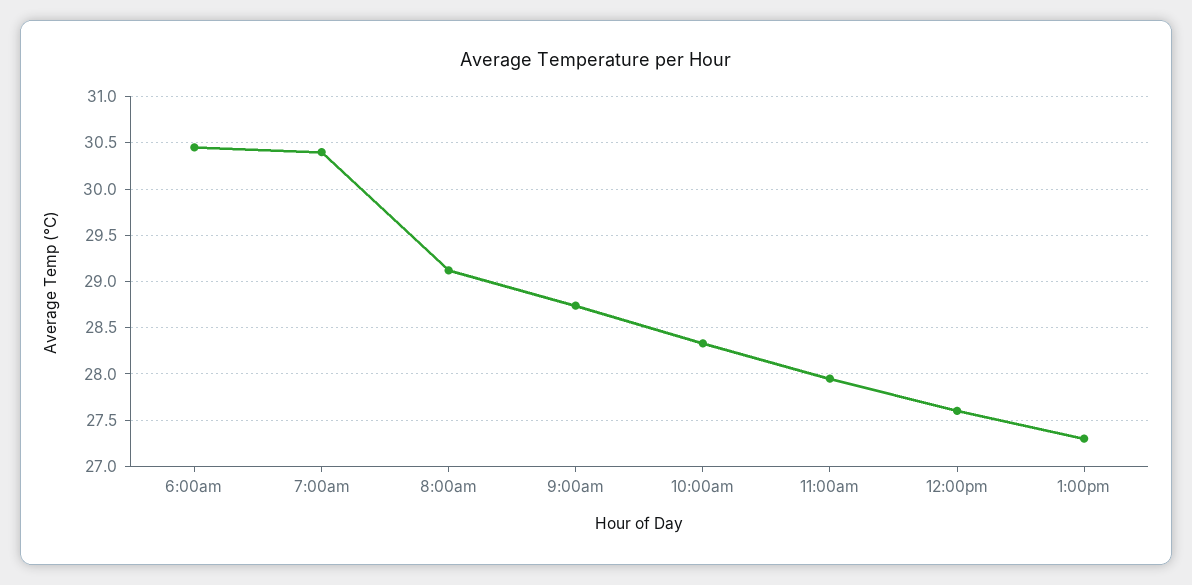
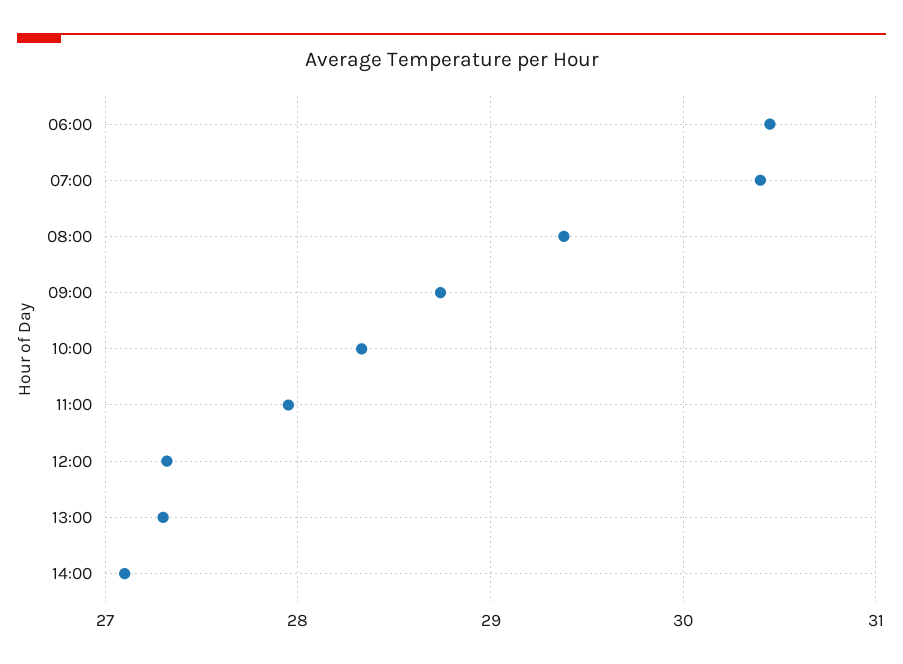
8:00am: 29.1 -> 29.4
12:00pm: 27.6 -> 27.3
14:00: none -> 27.1

